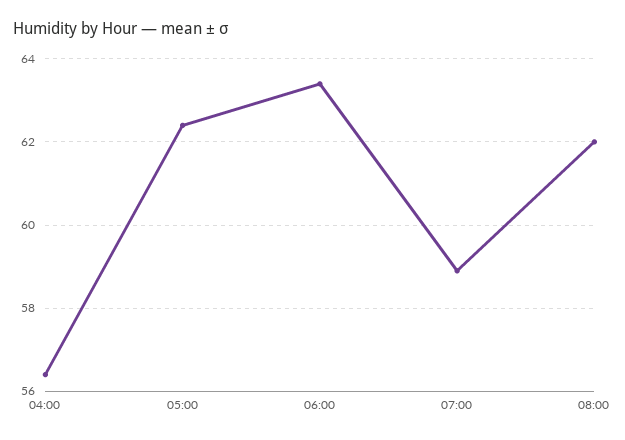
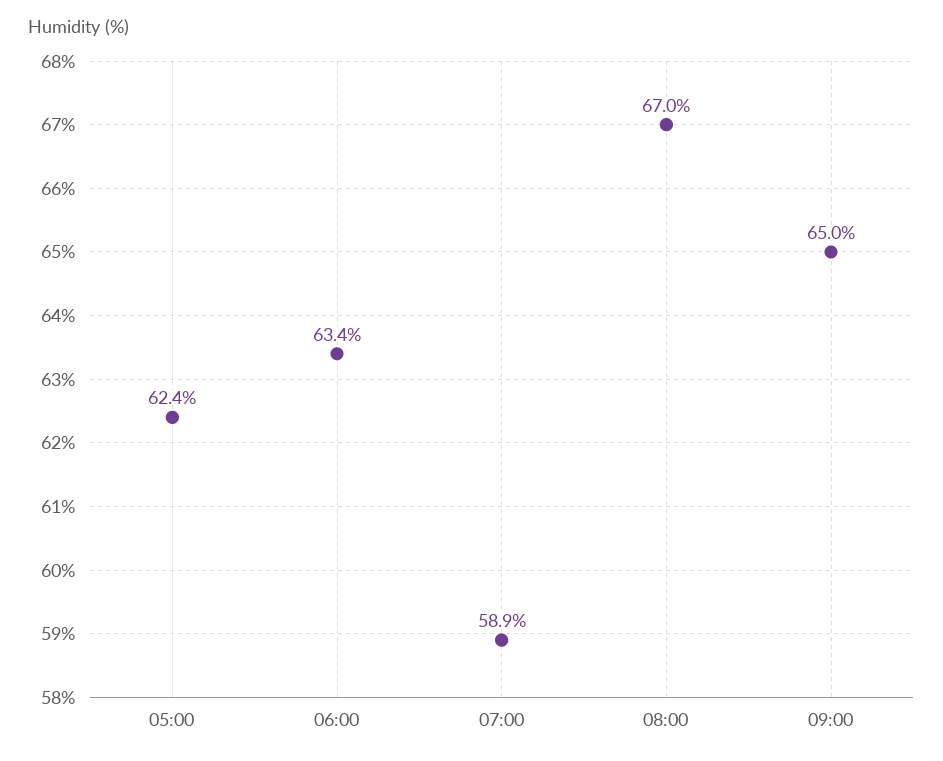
04:00: 56.5 -> none
08:00: 62 -> 67
09:00: none -> 65

